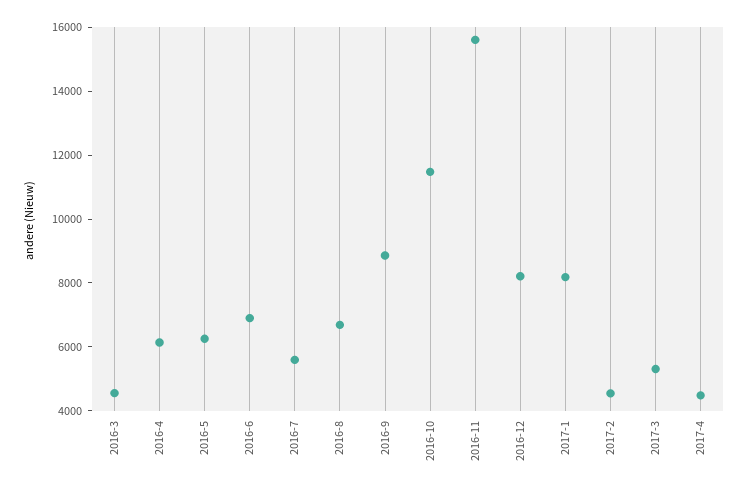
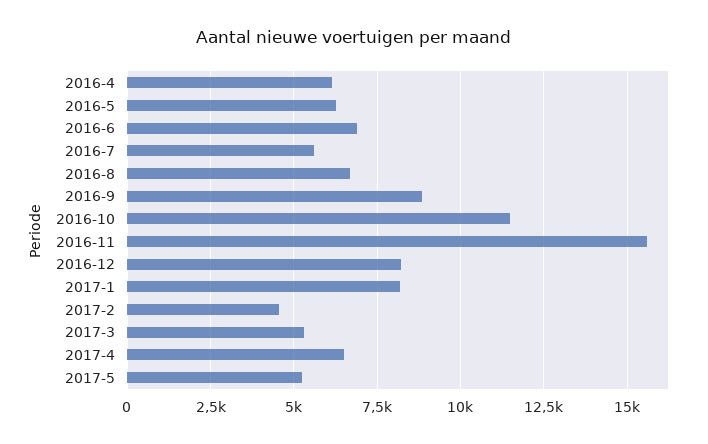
2016-3: 4500 -> none
2017-4: 4500 -> 6500
2017-5: none -> 5250

